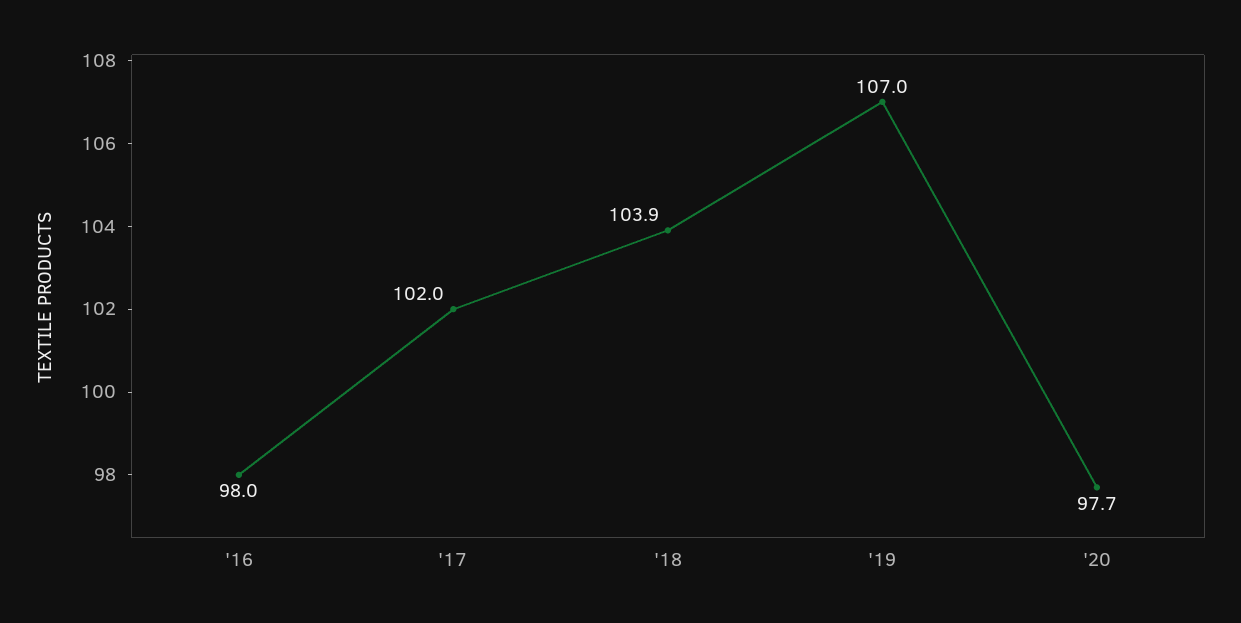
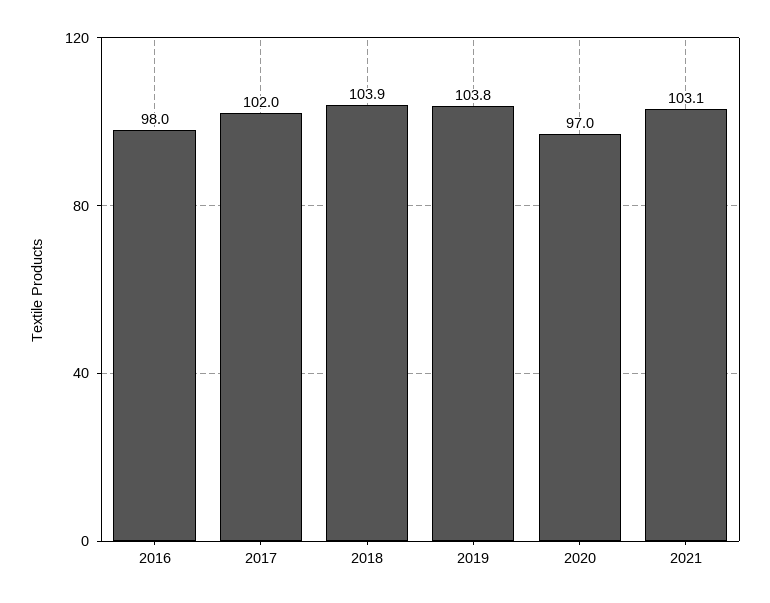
'19: 107 -> 103.8
'20: 97.7 -> 97
2021: none -> 103.1

